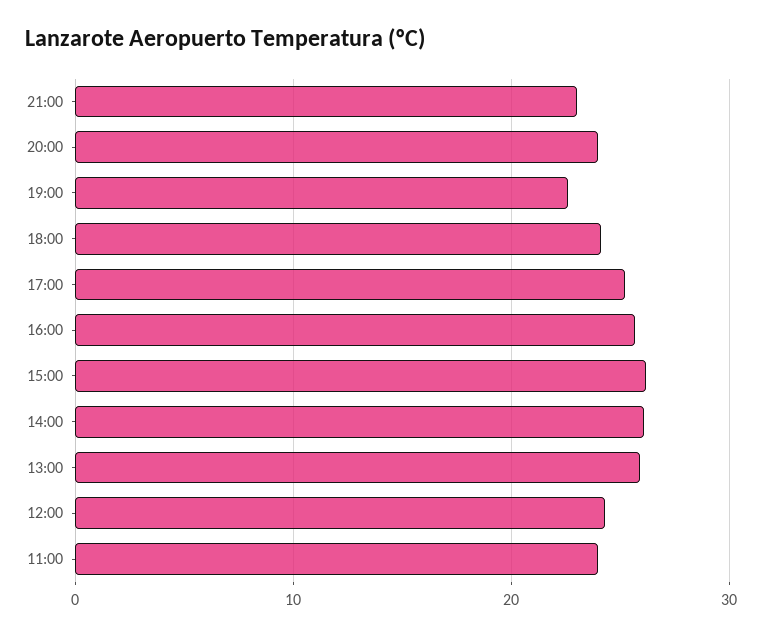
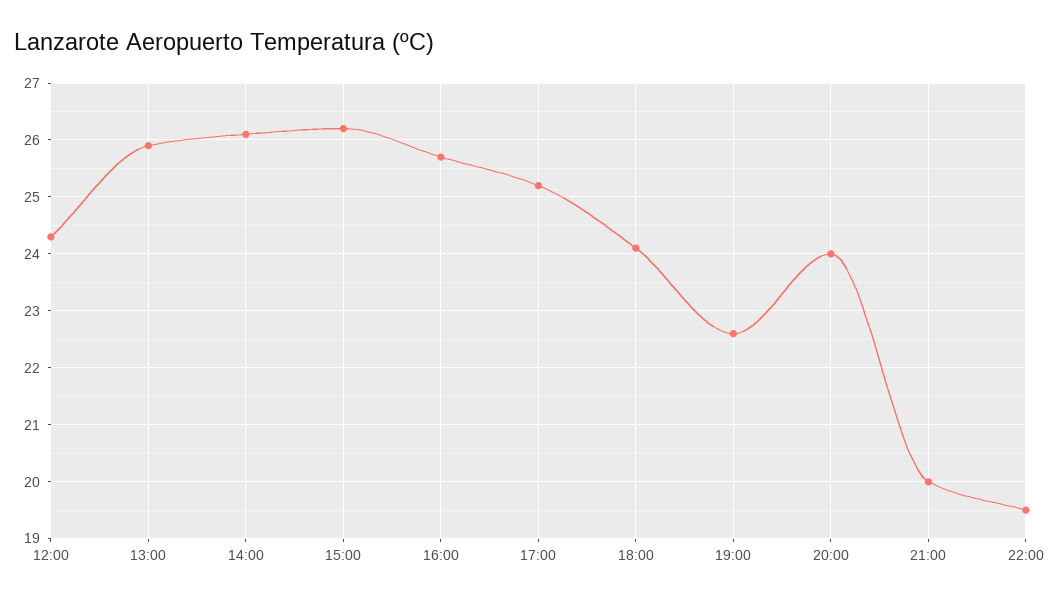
21:00: 23 -> 20
11:00: 24 -> none
22:00: none -> 19.5

